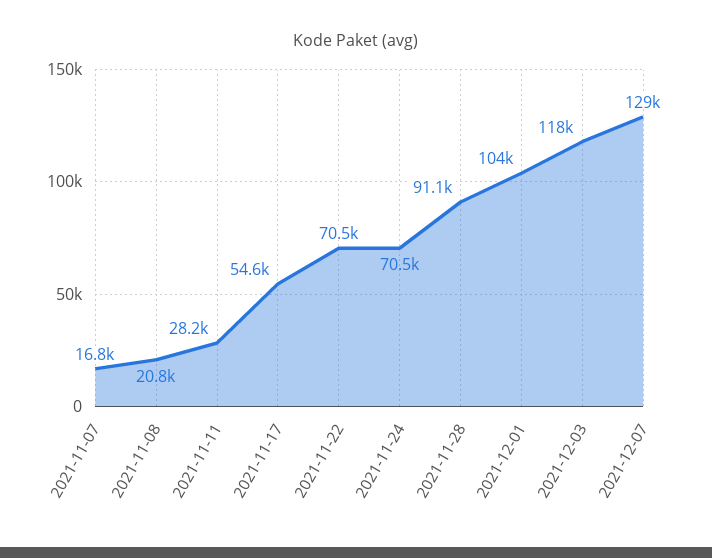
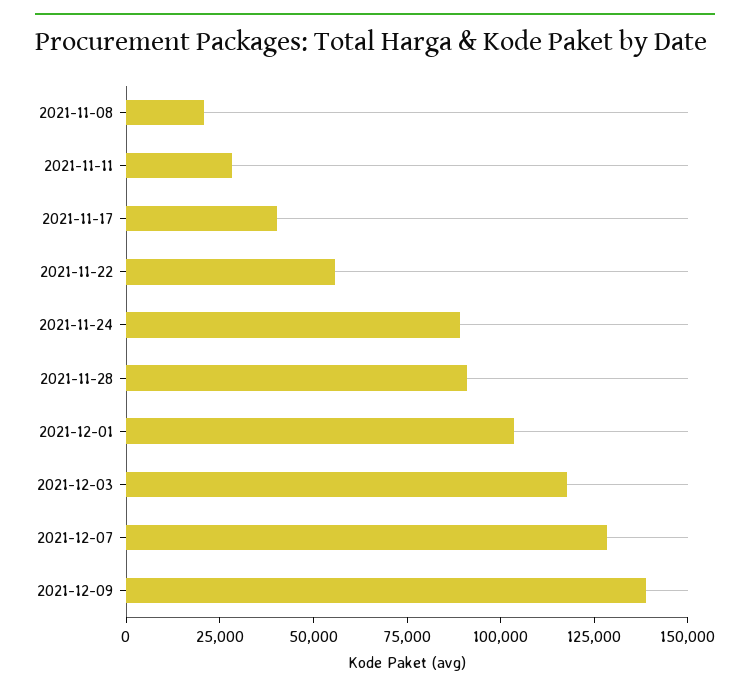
2021-11-07: 16800 -> none
2021-11-17: 54600 -> 40000
2021-11-22: 70500 -> 55000
2021-11-24: 70500 -> 90000
2021-12-09: none -> 140000

